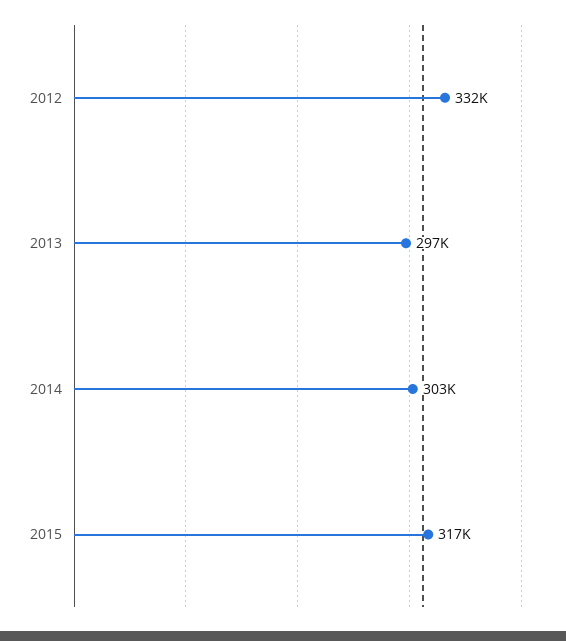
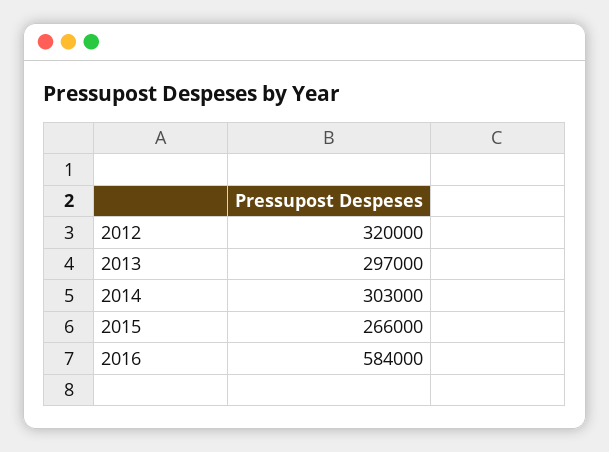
2012: 332000 -> 320000
2015: 317000 -> 266000
2016: none -> 584000

